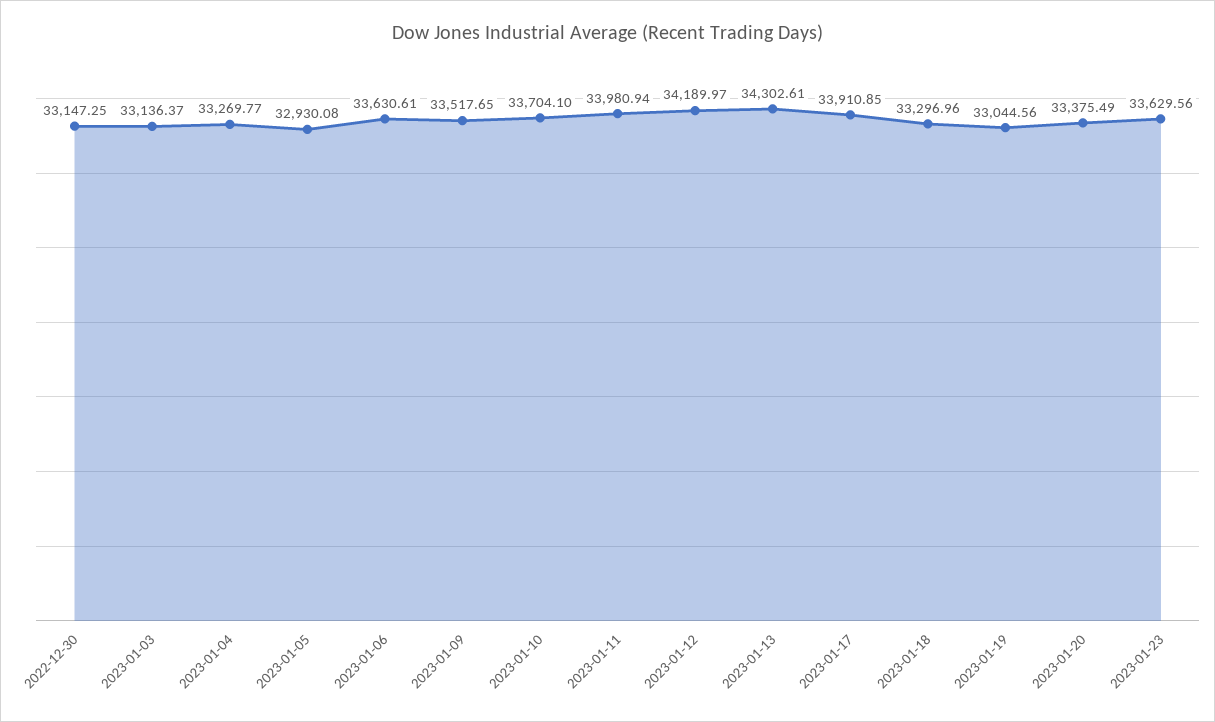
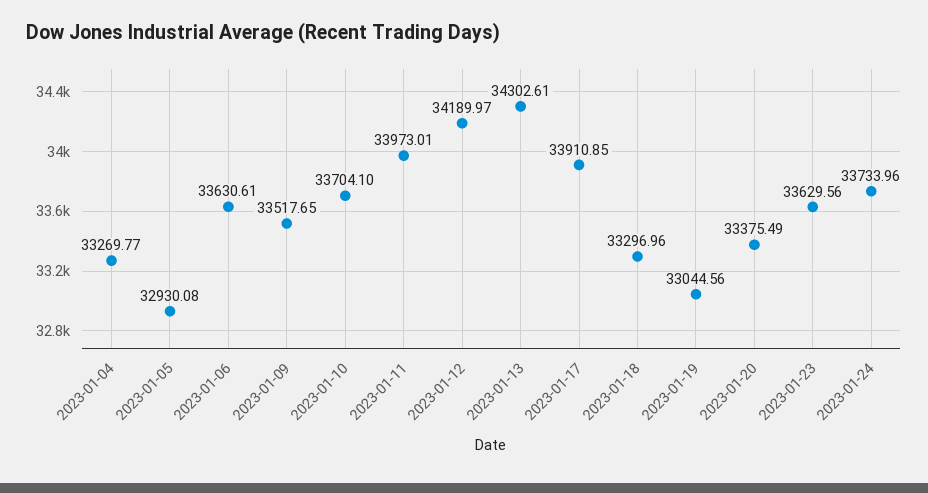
2022-12-30: 33147.25 -> none
2023-01-03: 33136.37 -> none
2023-01-11: 33980.94 -> 33973.01
2023-01-24: none -> 33733.96

